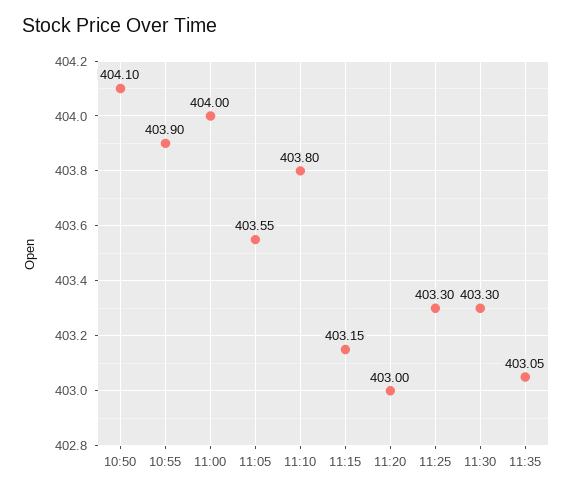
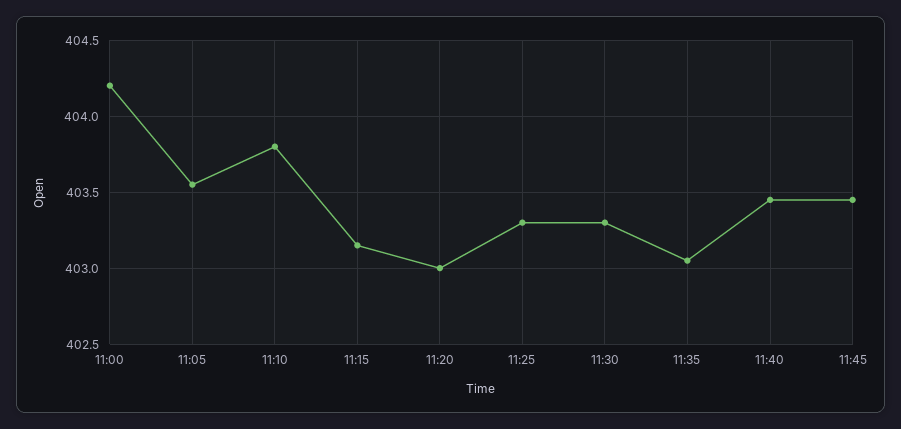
10:50: 404.1 -> none
10:55: 403.9 -> none
11:00: 404 -> 404.2
11:40: none -> 403.45
11:45: none -> 403.45

